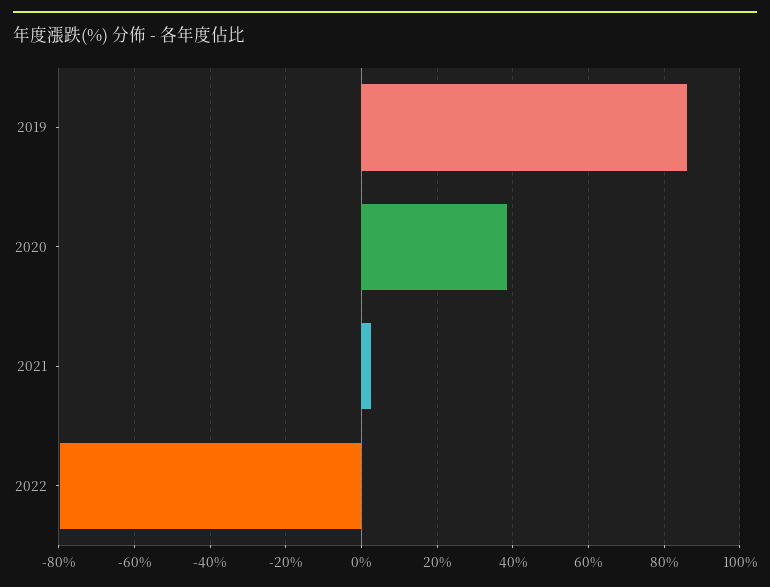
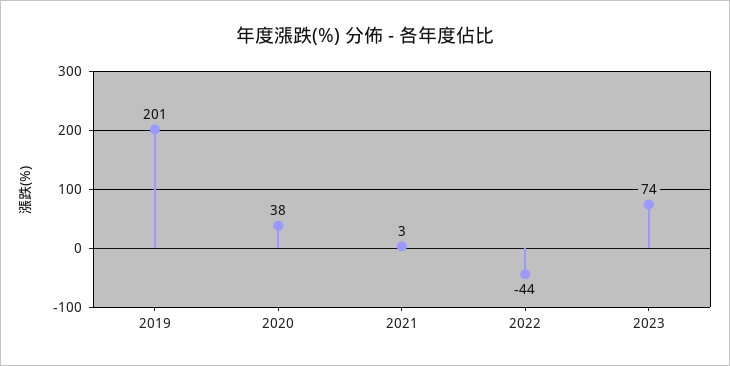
2019: 86 -> 201
2022: -80 -> -44
2023: none -> 74

